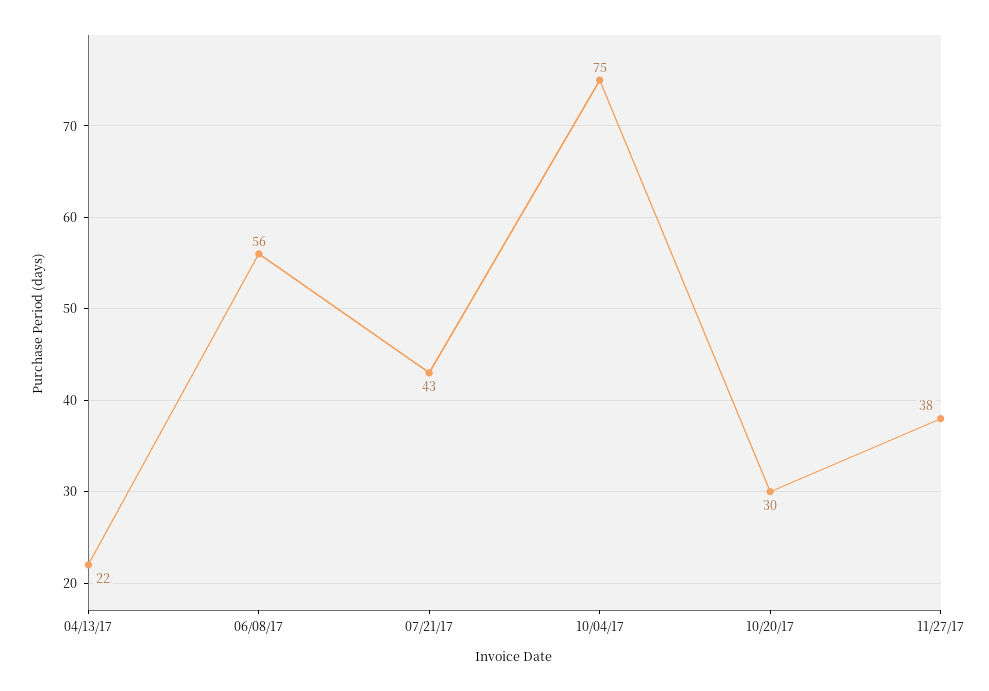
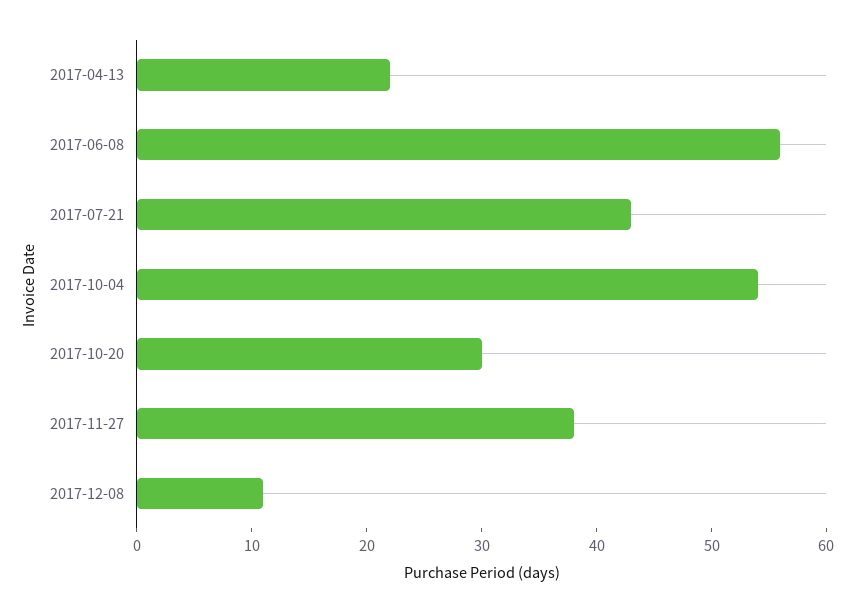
10/04/17: 75 -> 54
2017-12-08: none -> 11

